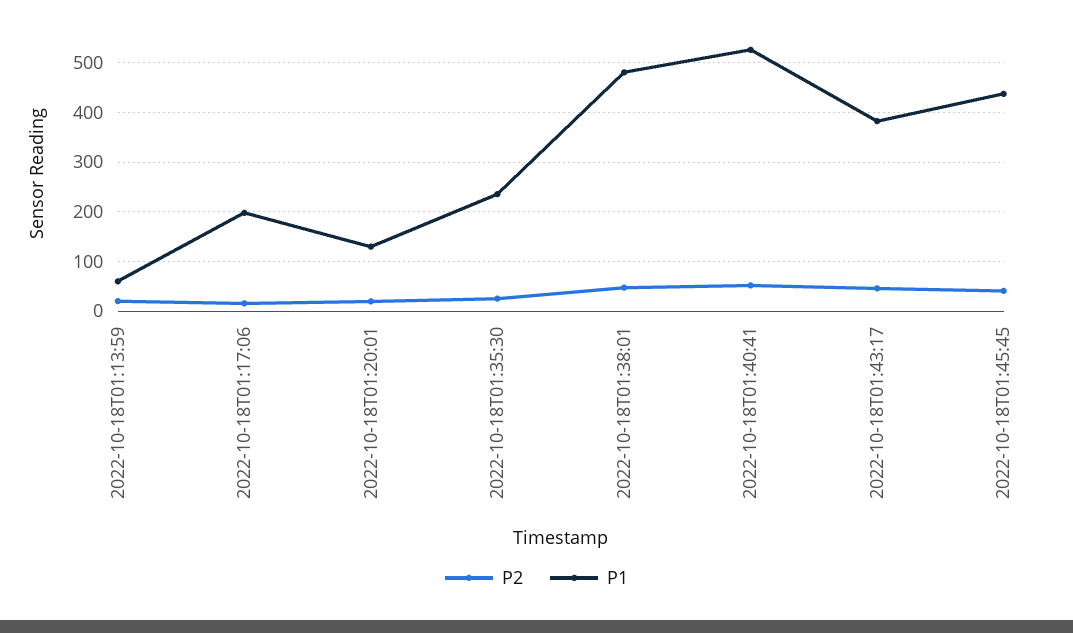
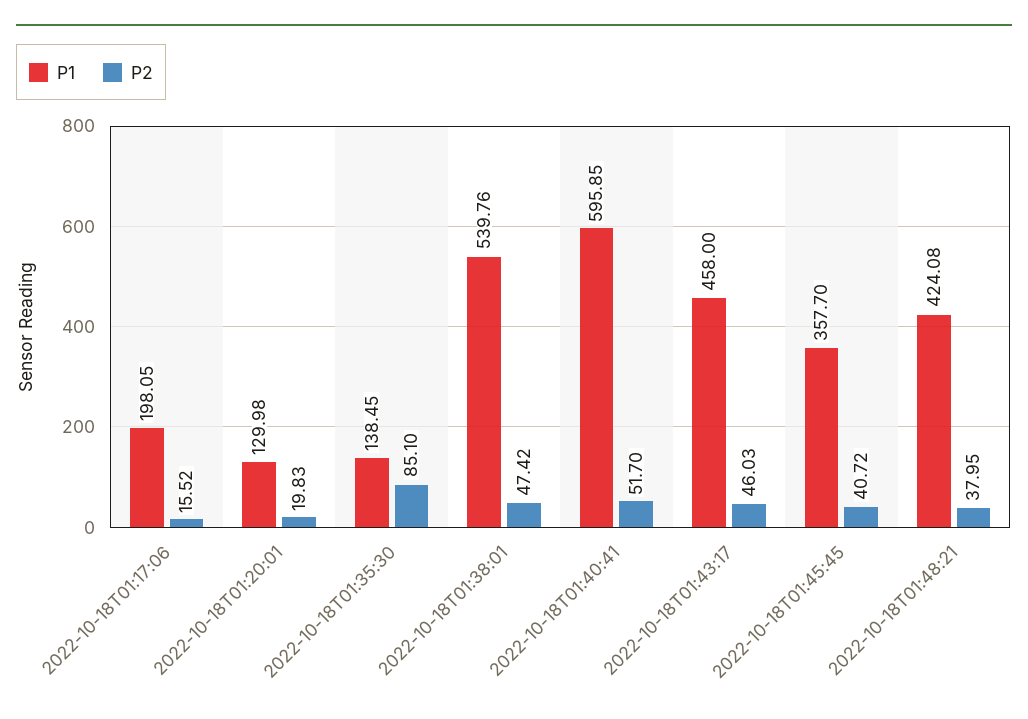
P2, 2022-10-18T01:13:59: 20 -> none
P1, 2022-10-18T01:13:59: 60 -> none
P2, 2022-10-18T01:35:30: 20 -> 85.1
P1, 2022-10-18T01:35:30: 240 -> 138.45
P1, 2022-10-18T01:38:01: 480 -> 539.76
P1, 2022-10-18T01:40:41: 520 -> 595.85
P1, 2022-10-18T01:43:17: 380 -> 458
P1, 2022-10-18T01:45:45: 440 -> 357.7
P1, 2022-10-18T01:48:21: none -> 424.08
P2, 2022-10-18T01:48:21: none -> 37.95

